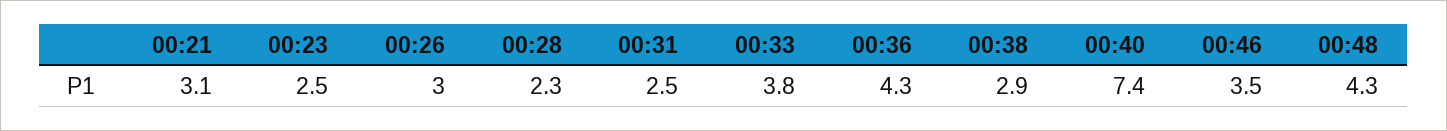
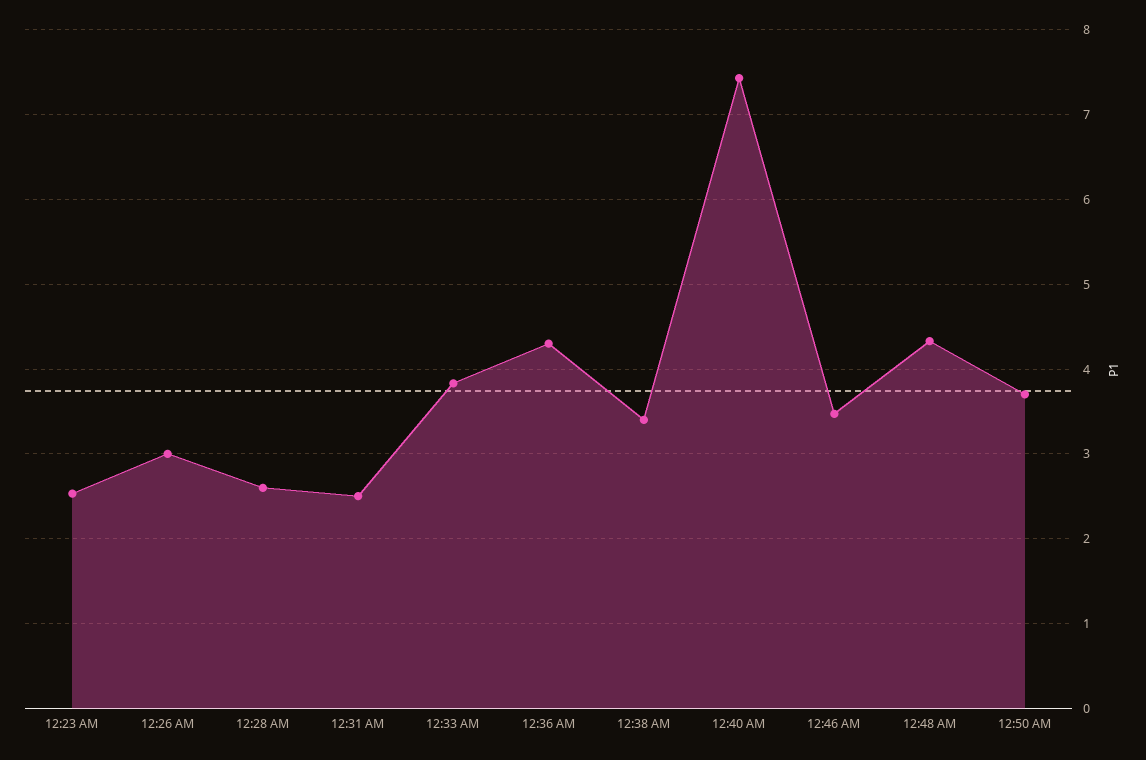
00:21: 3.1 -> none
00:28: 2.3 -> 2.6
00:38: 2.9 -> 3.4
12:50 AM: none -> 3.7

